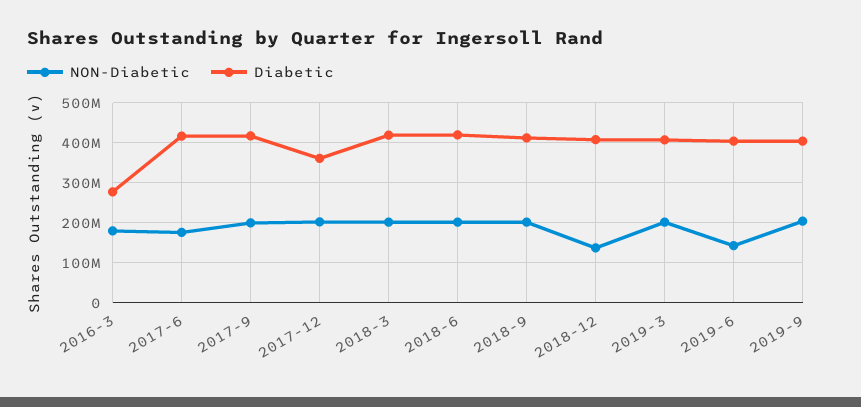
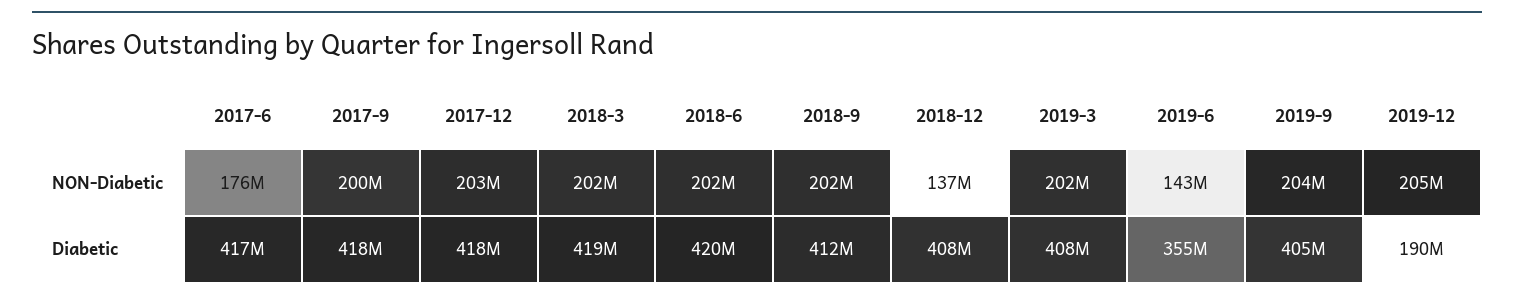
NON-Diabetic, 2016-3: 180000000 -> none
Diabetic, 2016-3: 280000000 -> none
Diabetic, 2017-12: 360000000 -> 418000000
Diabetic, 2019-6: 400000000 -> 355000000
NON-Diabetic, 2019-12: none -> 205000000
Diabetic, 2019-12: none -> 190000000

